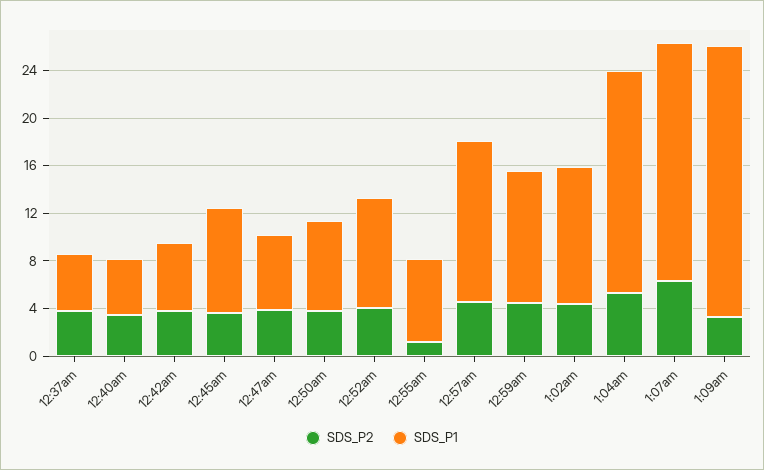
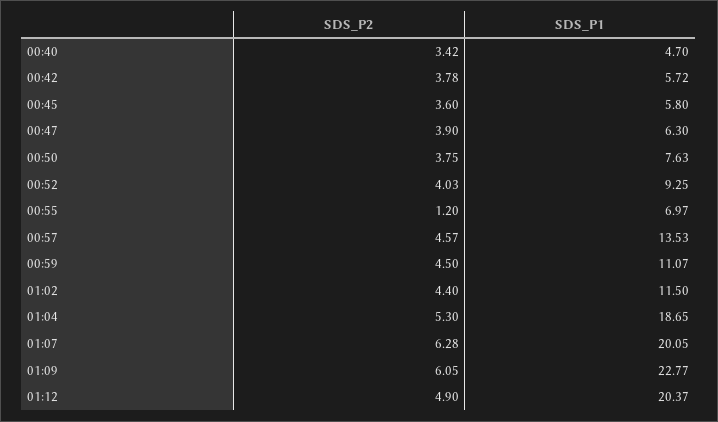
SDS_P2, 12:37am: 4 -> none
SDS_P1, 12:37am: 5 -> none
SDS_P1, 12:45am: 9 -> 5.8
SDS_P2, 1:09am: 3 -> 6.05
SDS_P2, 01:12: none -> 4.9
SDS_P1, 01:12: none -> 20.37

